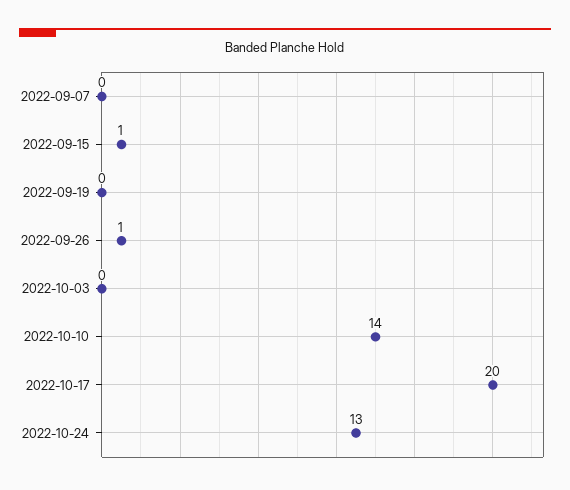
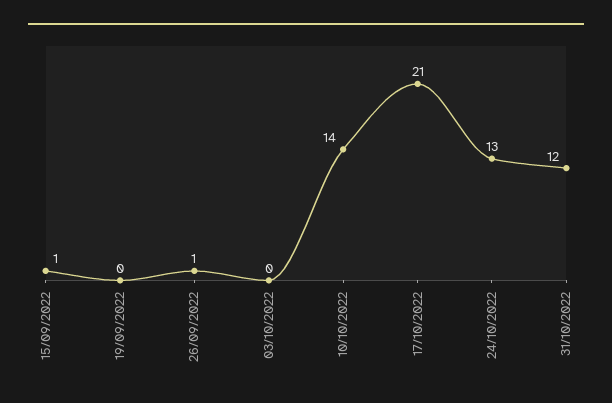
2022-09-07: 0 -> none
2022-10-17: 20 -> 21
31/10/2022: none -> 12

